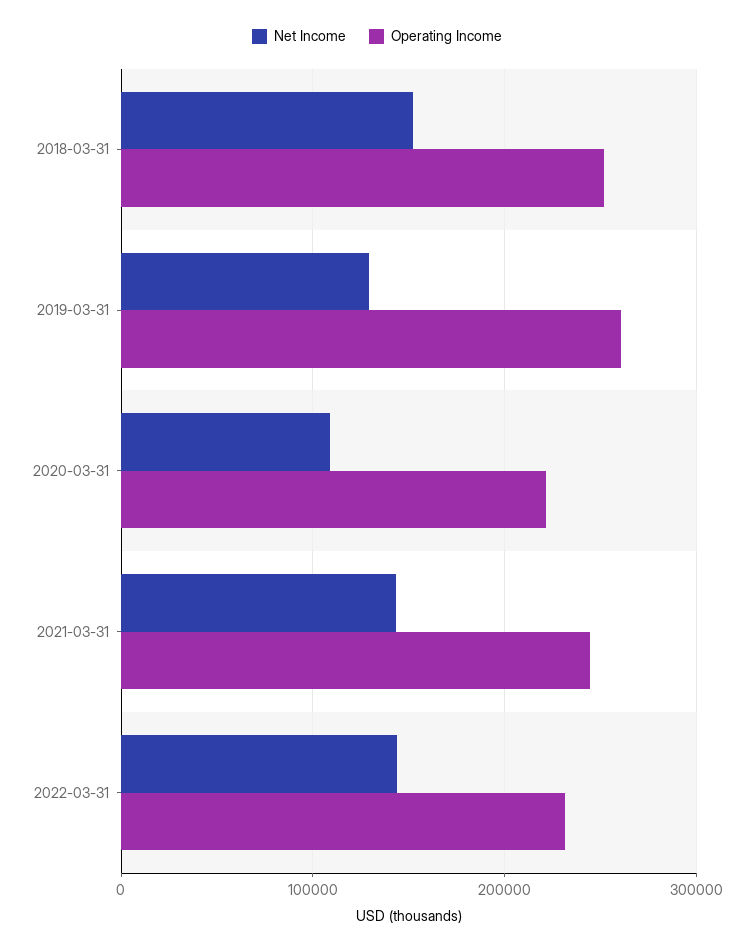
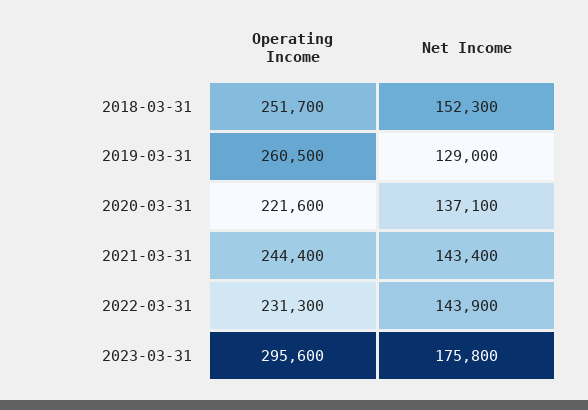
Net Income, 2020-03-31: 110000 -> 137100
Operating Income, 2023-03-31: none -> 295600
Net Income, 2023-03-31: none -> 175800

